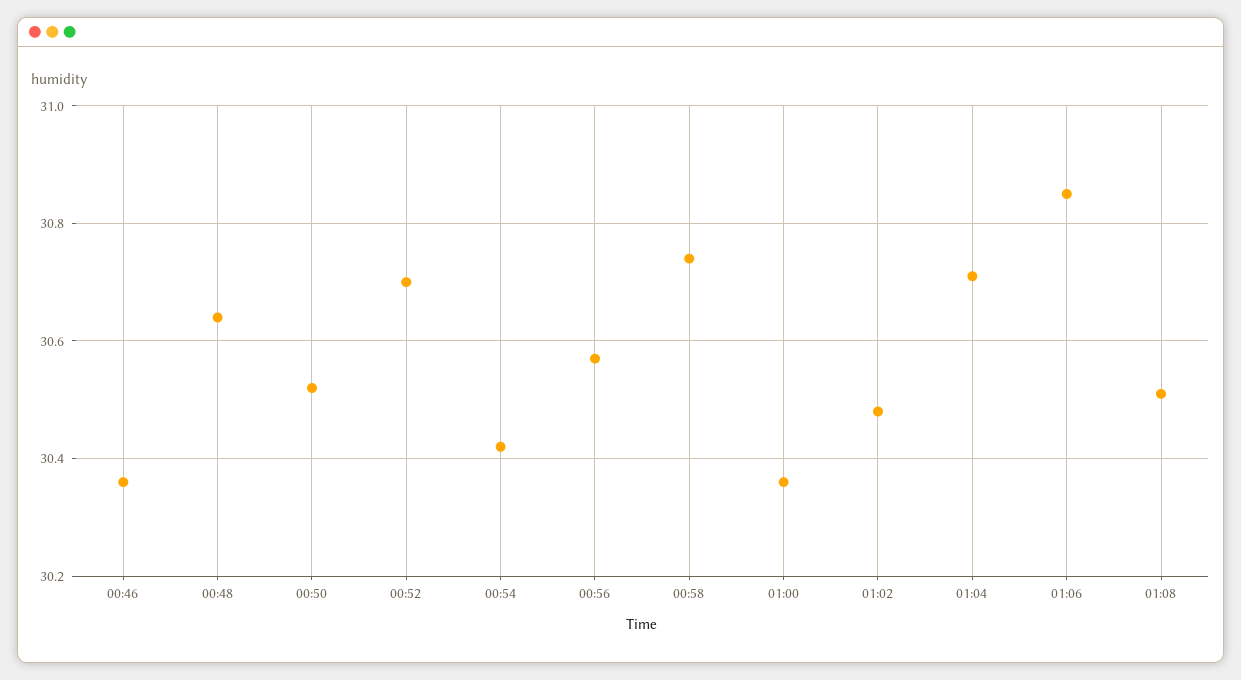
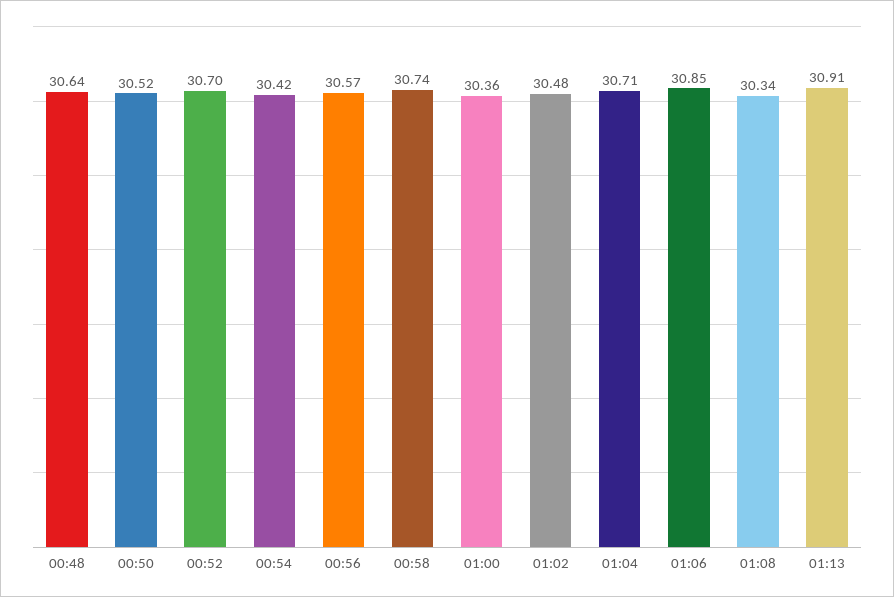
00:46: 30.35 -> none
01:08: 30.5 -> 30.34
01:13: none -> 30.91

